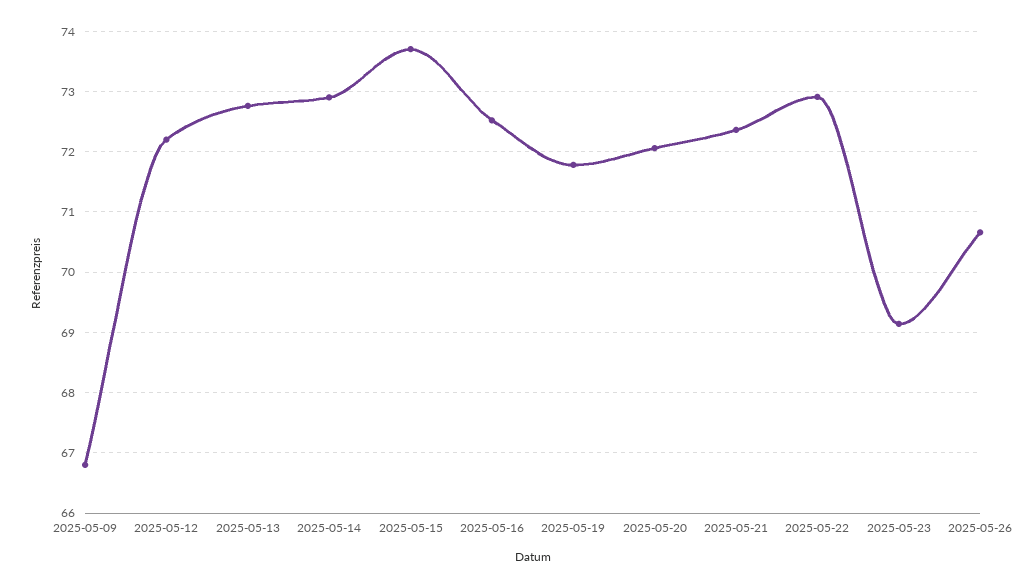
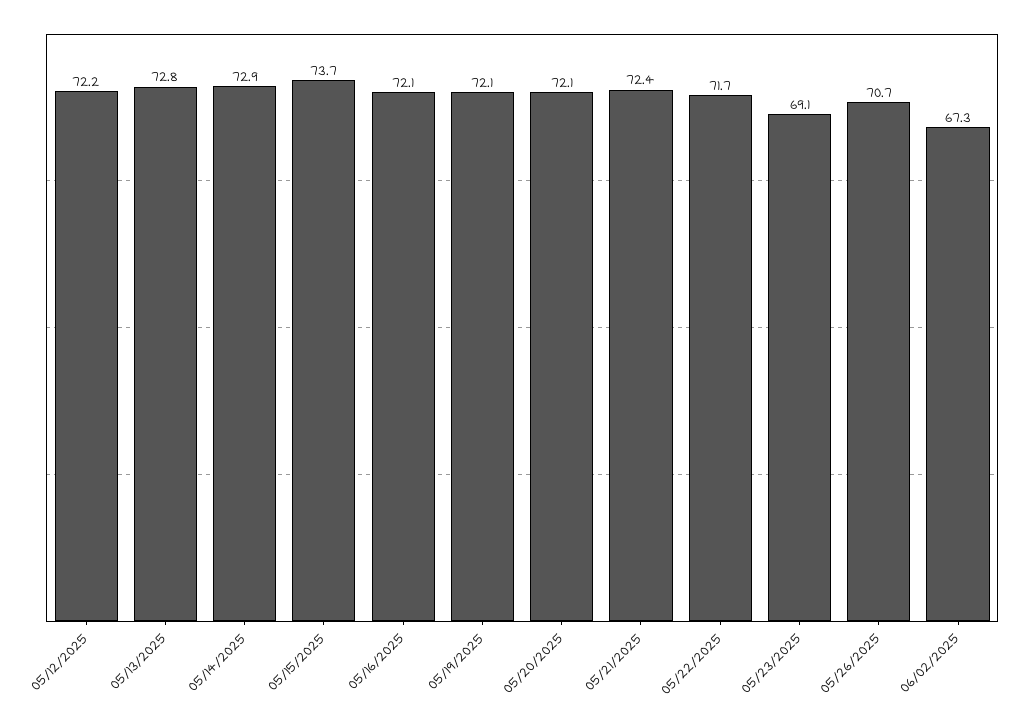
2025-05-09: 66.8 -> none
2025-05-16: 72.5 -> 72.1
2025-05-19: 71.8 -> 72.1
2025-05-22: 72.9 -> 71.7
06/02/2025: none -> 67.3

